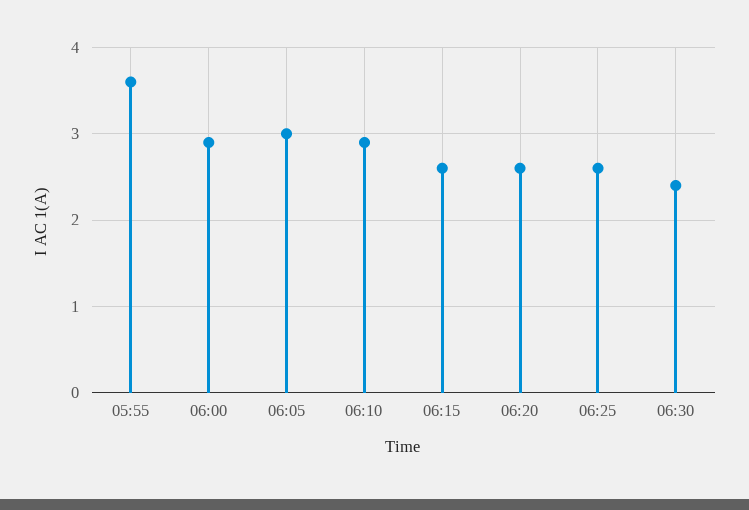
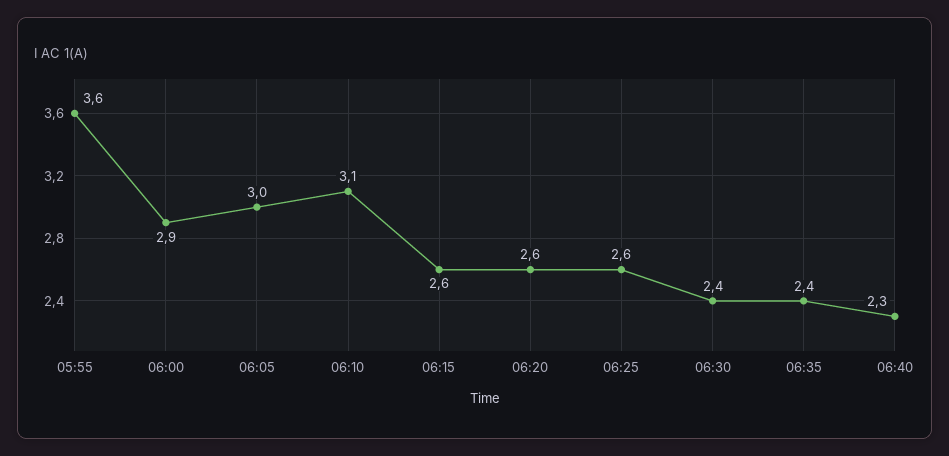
06:10: 2.9 -> 3.1
06:35: none -> 2.4
06:40: none -> 2.3

